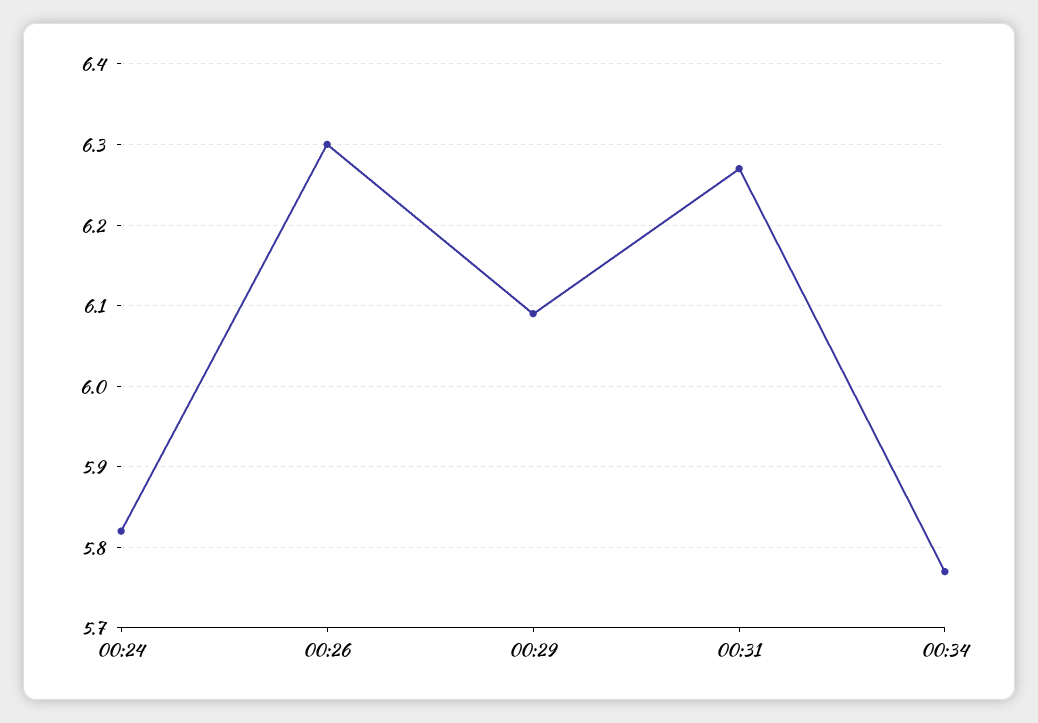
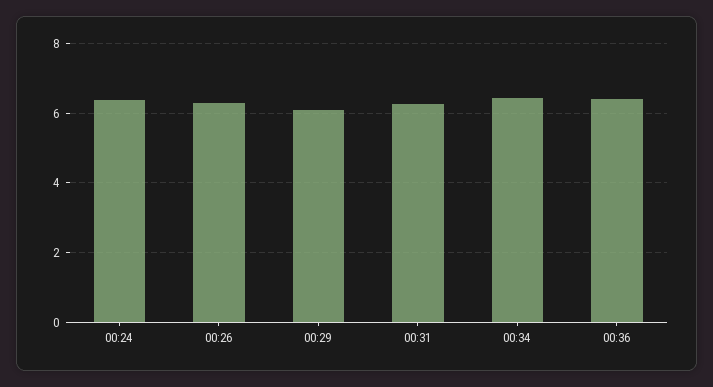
00:24: 5.82 -> 6.4
00:34: 5.77 -> 6.4
00:36: none -> 6.4

